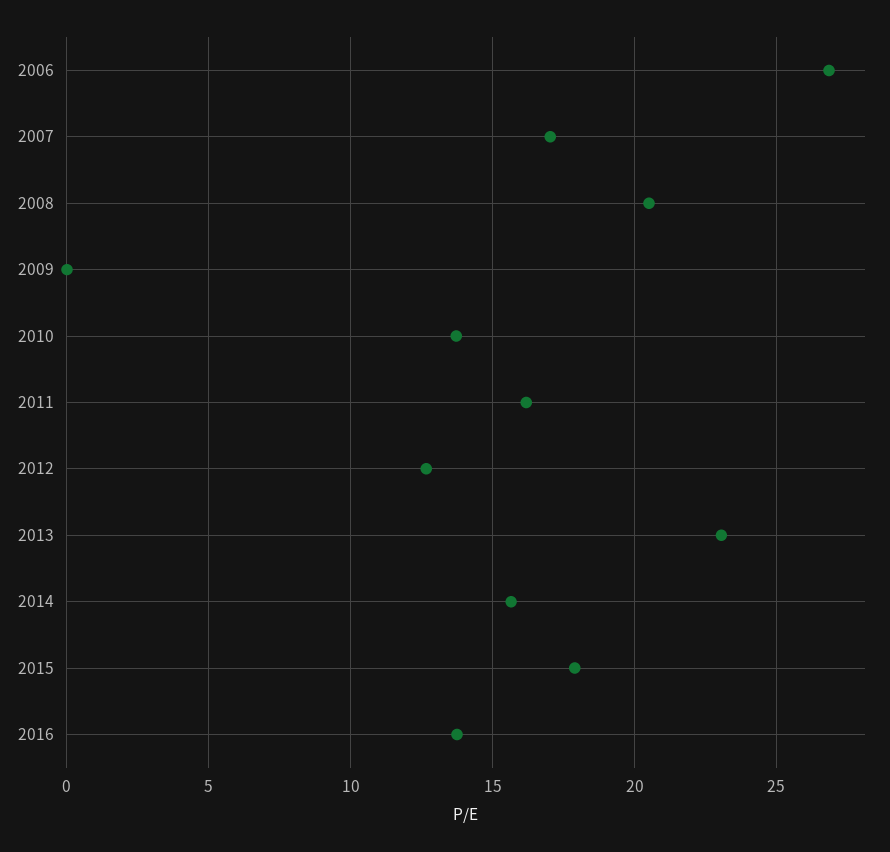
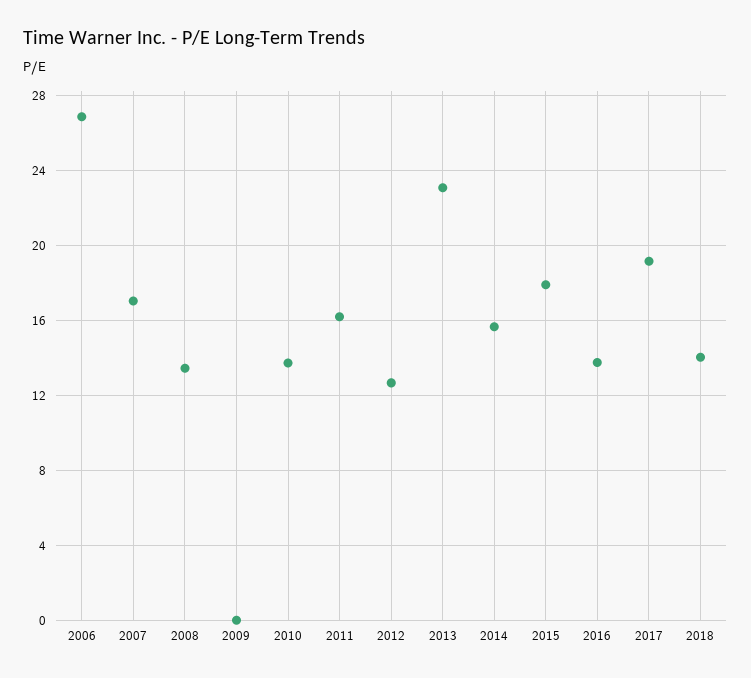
2008: 20.5 -> 13.5
2017: none -> 19
2018: none -> 14

